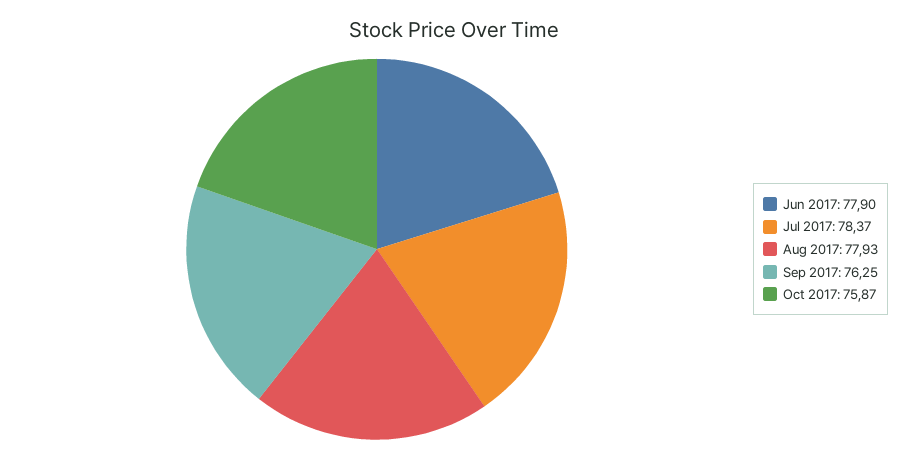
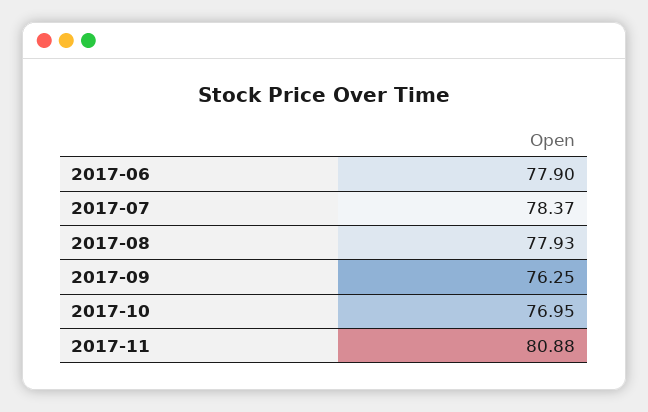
Oct 2017: 75.87 -> 76.95
2017-11: none -> 80.88

